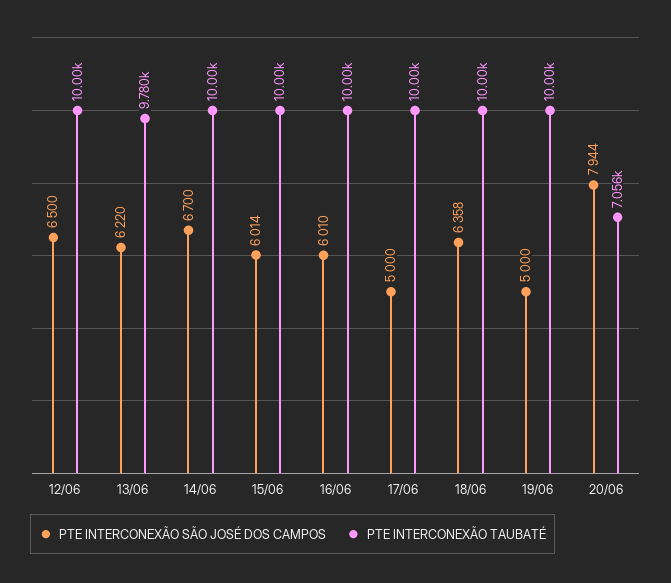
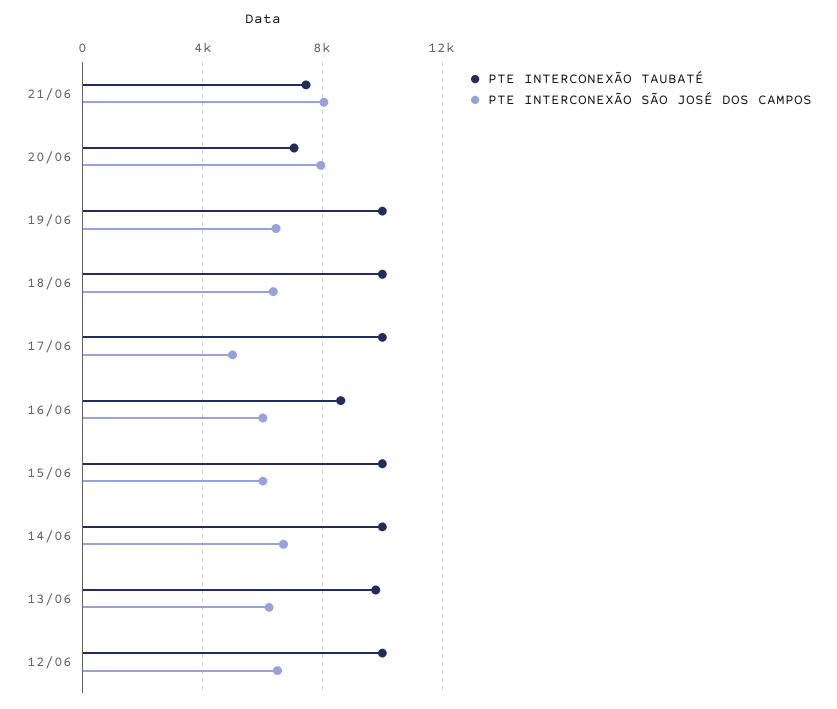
PTE INTERCONEXÃO TAUBATÉ, 16/06: 10000 -> 8500
PTE INTERCONEXÃO SÃO JOSÉ DOS CAMPOS, 19/06: 5000 -> 6500
PTE INTERCONEXÃO TAUBATÉ, 21/06: none -> 7500
PTE INTERCONEXÃO SÃO JOSÉ DOS CAMPOS, 21/06: none -> 8000

